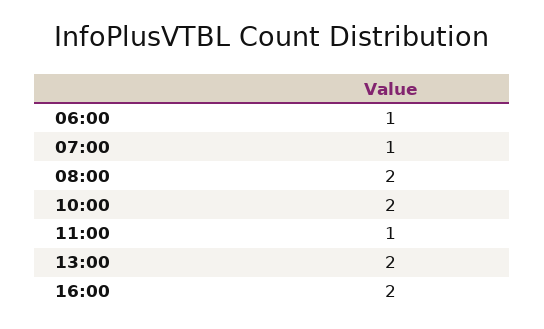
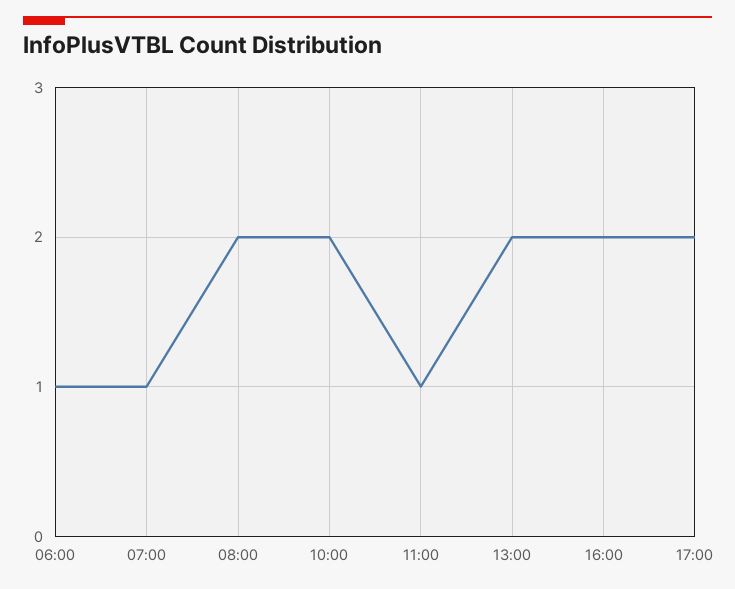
17:00: none -> 2

